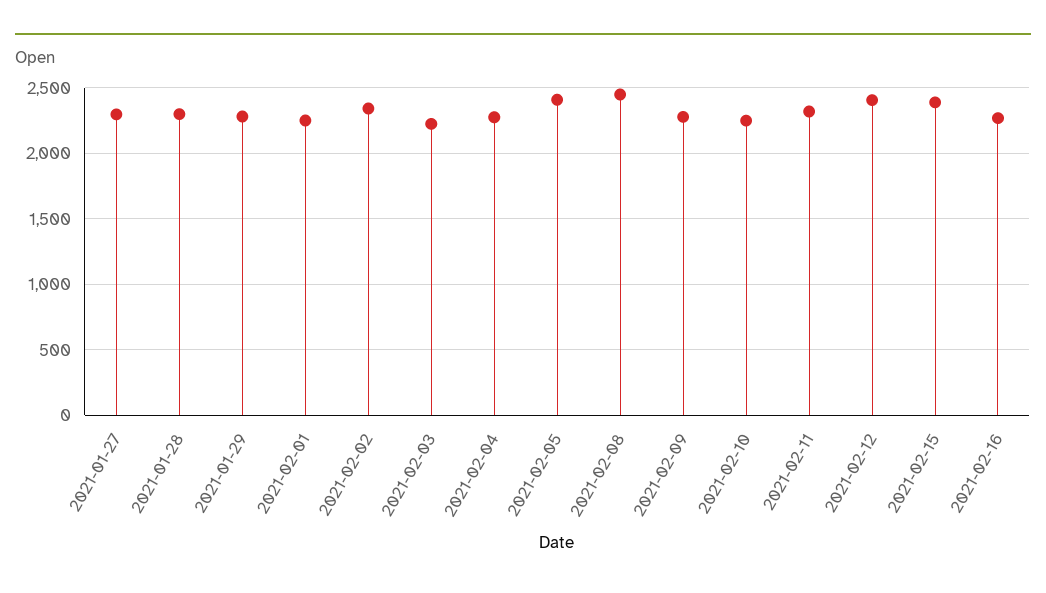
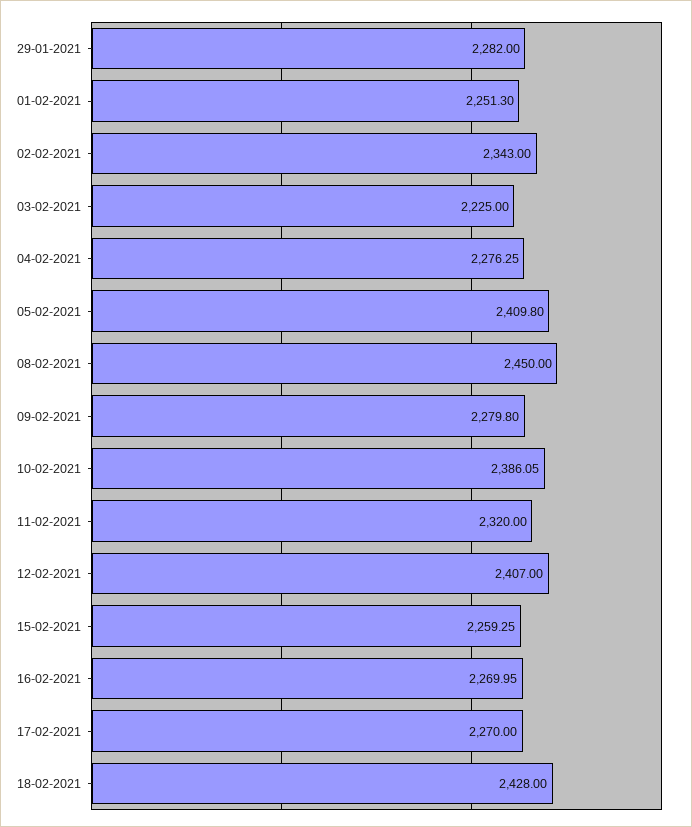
2021-01-27: 2300 -> none
2021-01-28: 2300 -> none
2021-02-10: 2250 -> 2386.05
2021-02-15: 2400 -> 2259.25
17-02-2021: none -> 2270
18-02-2021: none -> 2428

